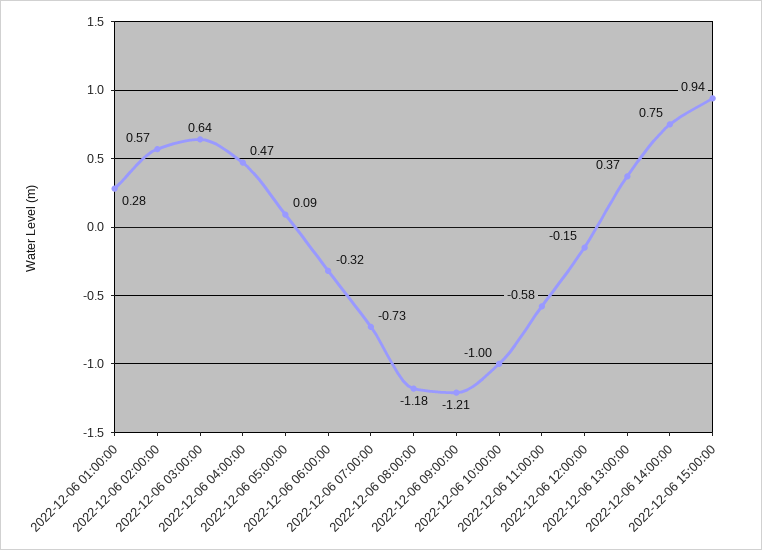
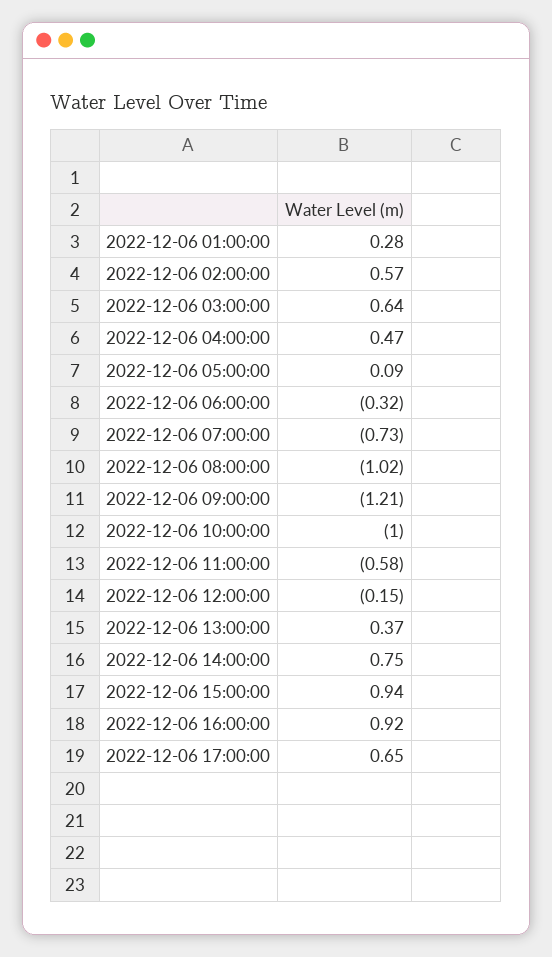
2022-12-06 08:00:00: -1.18 -> -1.02
2022-12-06 16:00:00: none -> 0.92
2022-12-06 17:00:00: none -> 0.65

